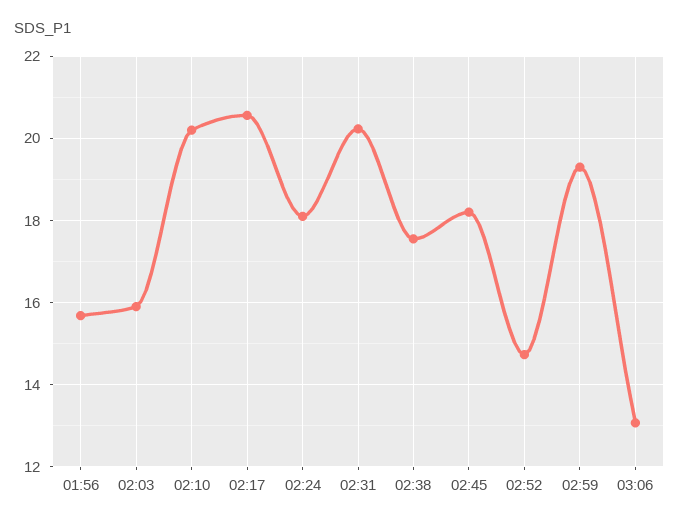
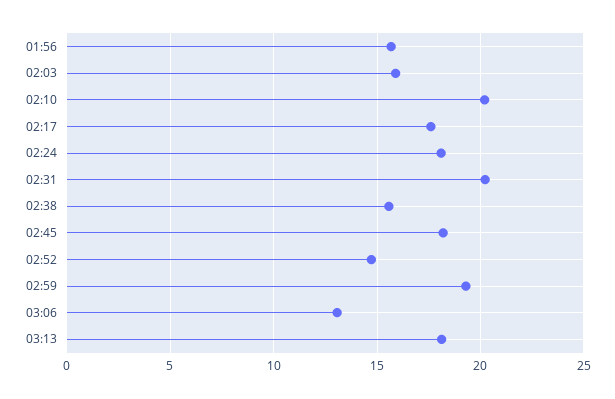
02:17: 20.6 -> 17.5
02:38: 17.6 -> 15.5
03:13: none -> 18

